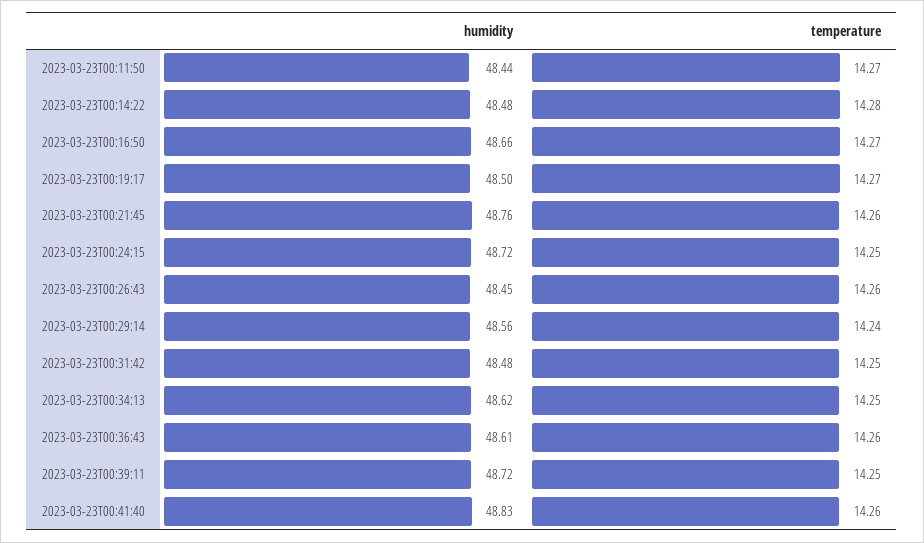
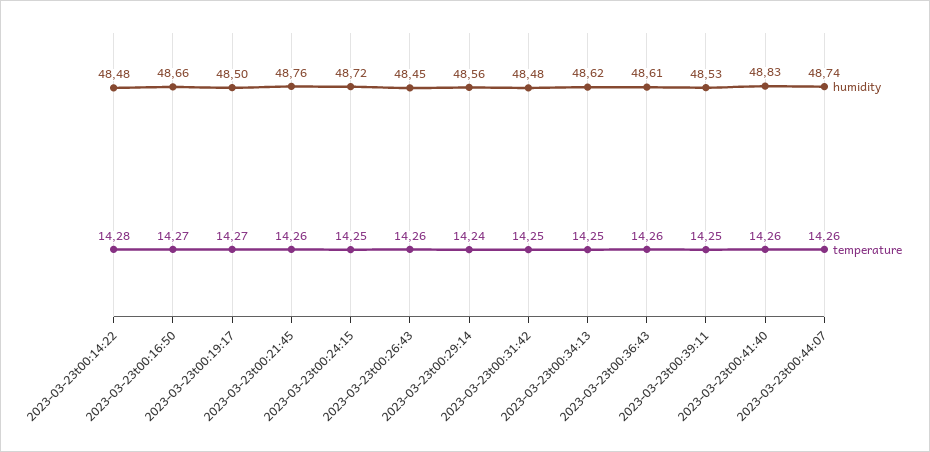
humidity, 2023-03-23T00:11:50: 48.44 -> none
temperature, 2023-03-23T00:11:50: 14.27 -> none
humidity, 2023-03-23T00:39:11: 48.72 -> 48.53
humidity, 2023-03-23t00:44:07: none -> 48.74
temperature, 2023-03-23t00:44:07: none -> 14.26

